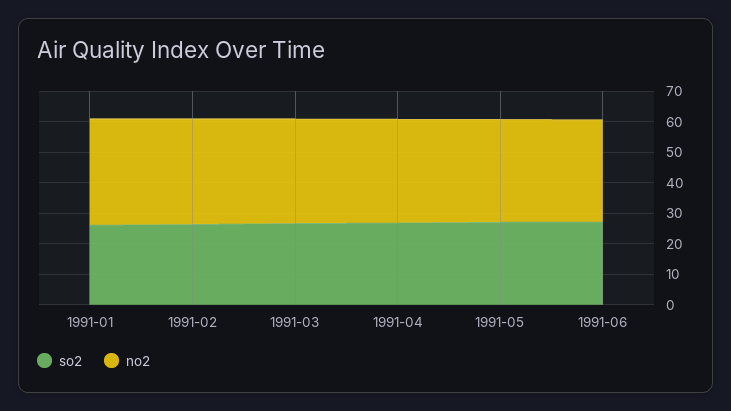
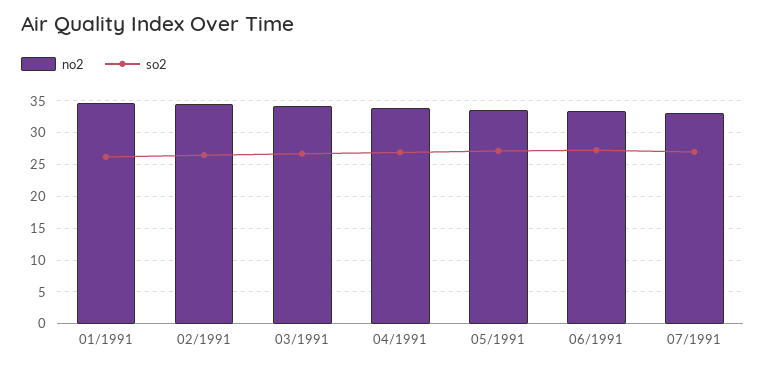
no2, 07/1991: none -> 33
so2, 07/1991: none -> 27

